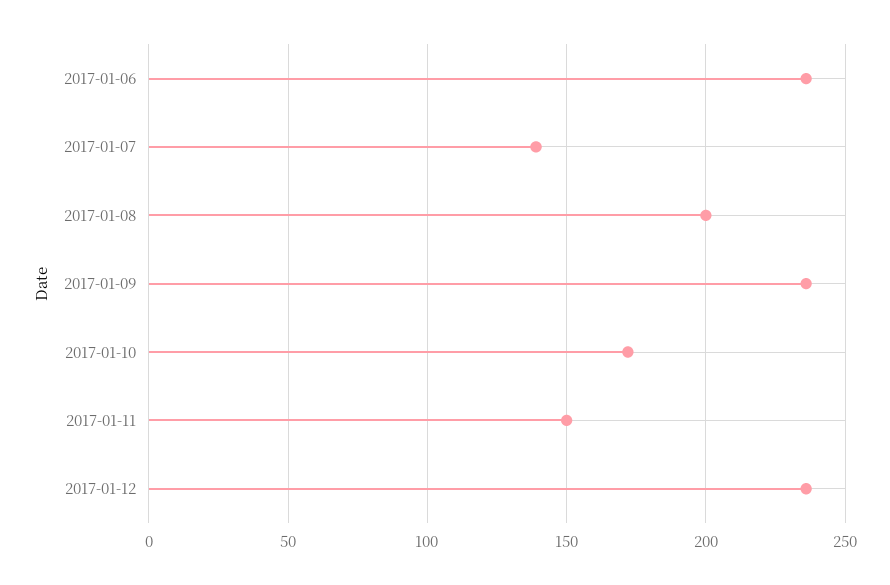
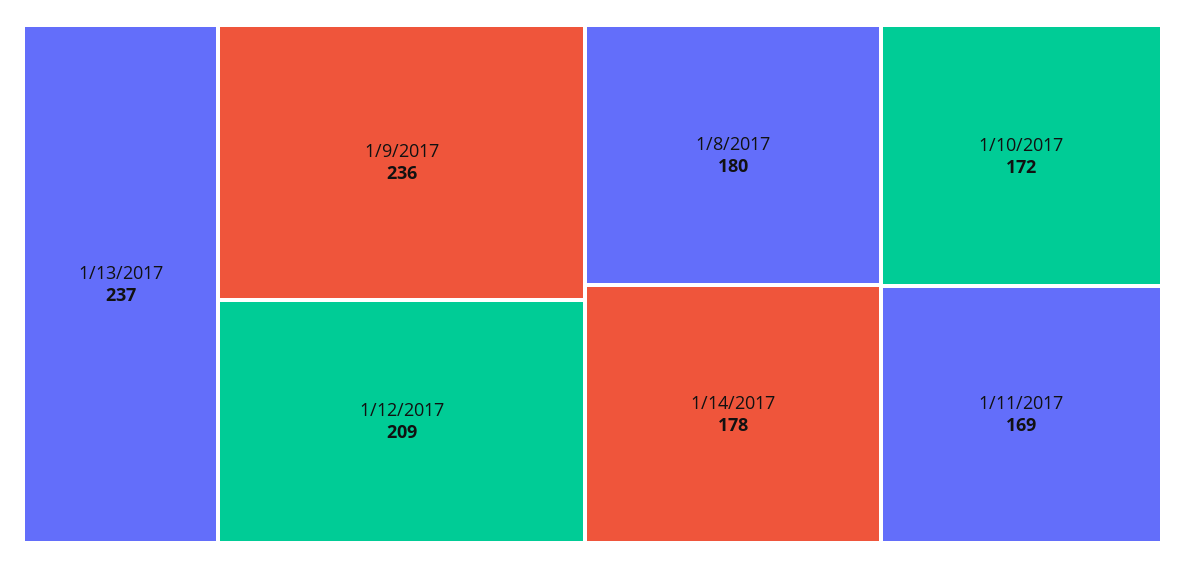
2017-01-06: 235 -> none
2017-01-07: 140 -> none
2017-01-08: 200 -> 180
2017-01-11: 150 -> 169
2017-01-12: 235 -> 209
1/13/2017: none -> 237
1/14/2017: none -> 178

